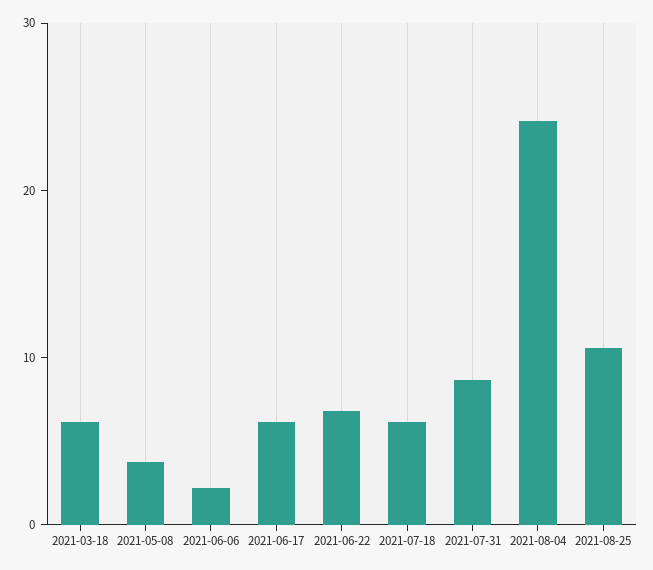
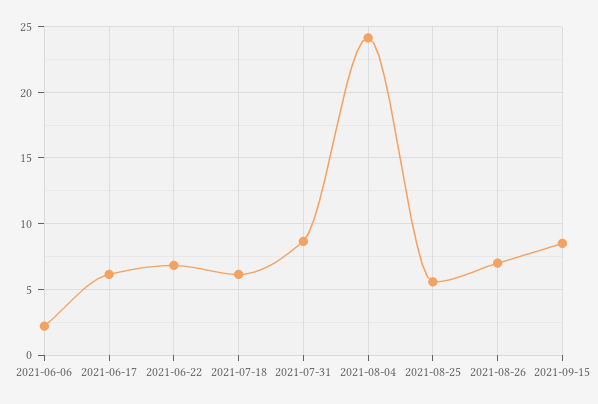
2021-03-18: 6 -> none
2021-05-08: 4 -> none
2021-08-25: 10 -> 5.5
2021-08-26: none -> 7
2021-09-15: none -> 8.5

